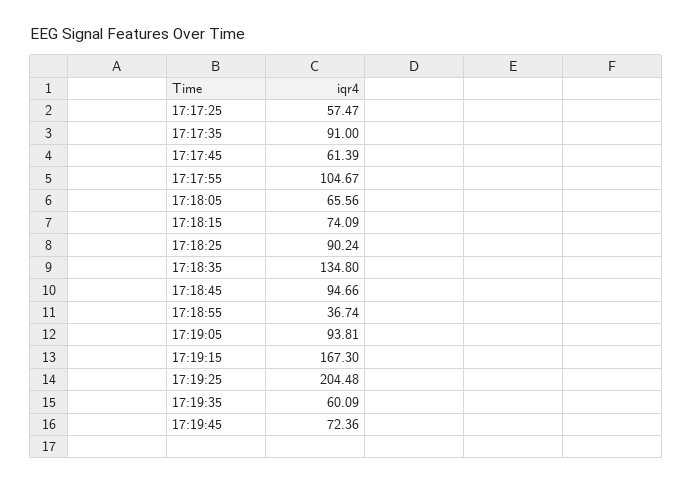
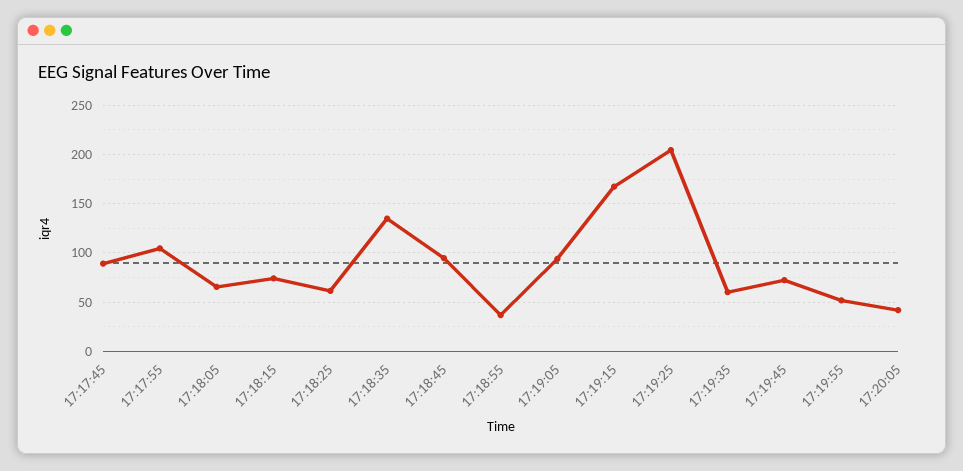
17:17:25: 57.47 -> none
17:17:35: 91 -> none
17:17:45: 61.39 -> 90
17:18:25: 90.24 -> 60
17:19:55: none -> 50
17:20:05: none -> 40

